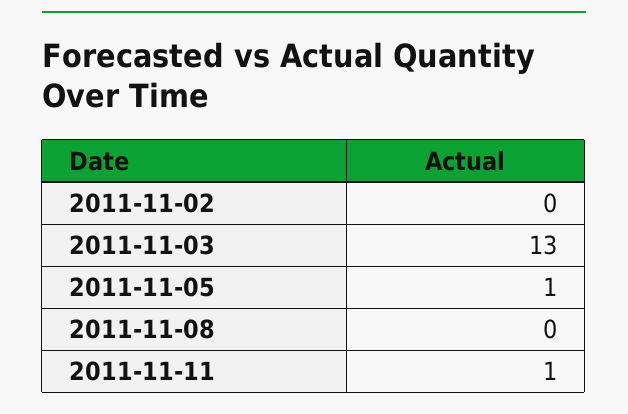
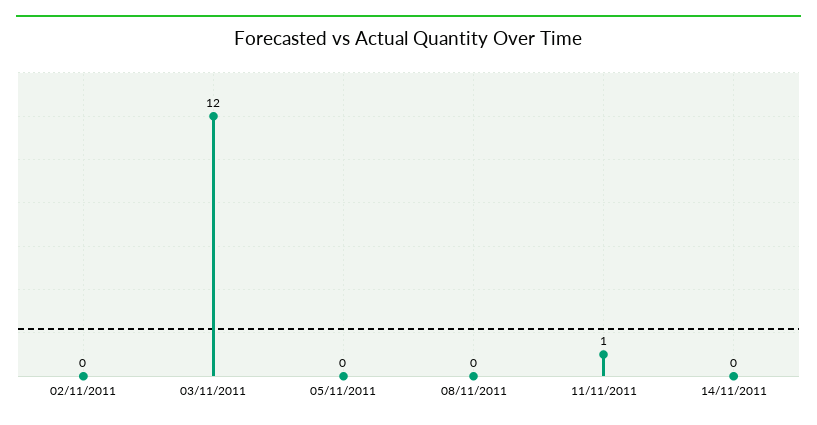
2011-11-03: 13 -> 12
2011-11-05: 1 -> 0
14/11/2011: none -> 0

